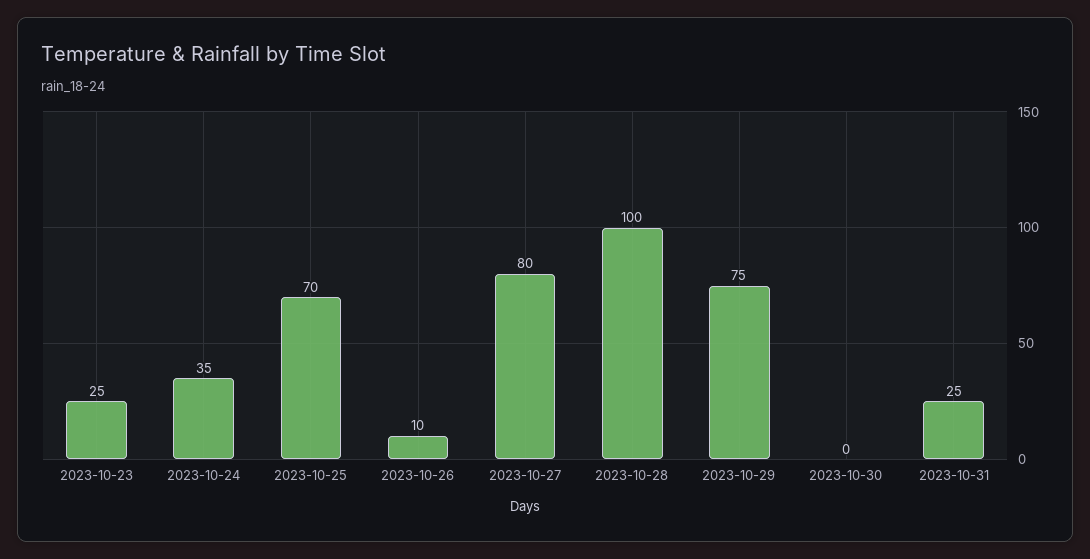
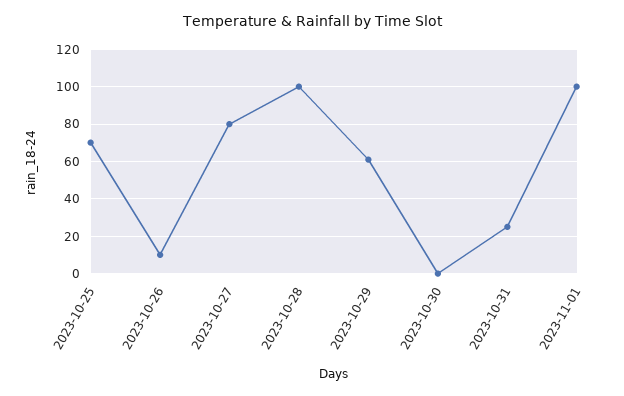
2023-10-23: 25 -> none
2023-10-24: 35 -> none
2023-10-29: 75 -> 60
2023-11-01: none -> 100

